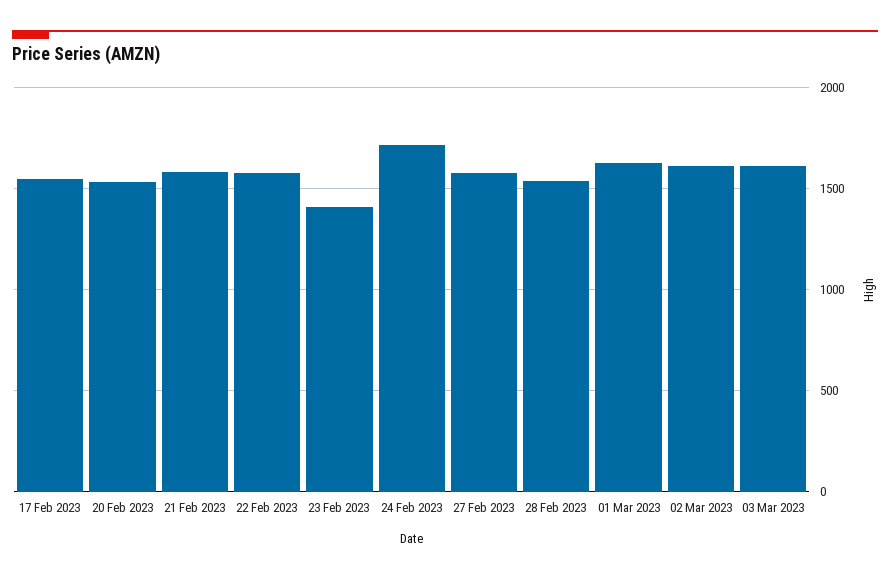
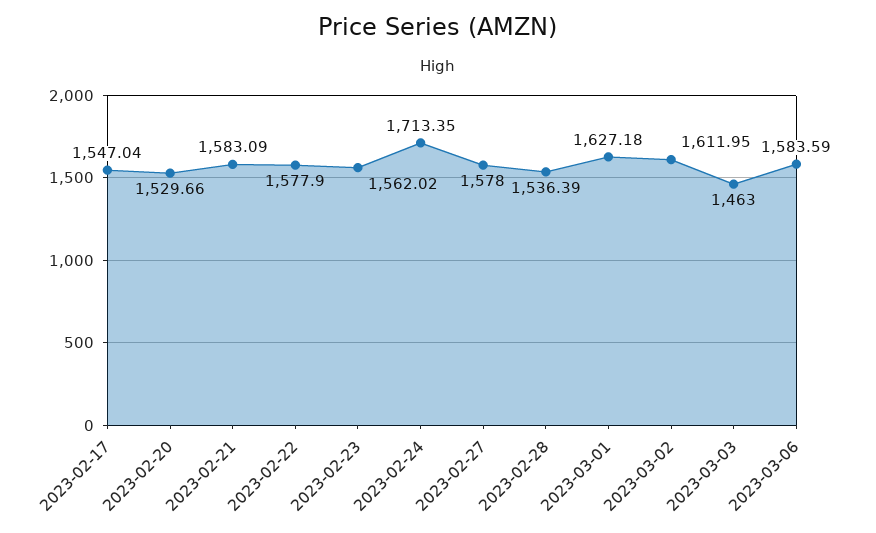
23 Feb 2023: 1400 -> 1562.02
03 Mar 2023: 1600 -> 1463
2023-03-06: none -> 1583.59

